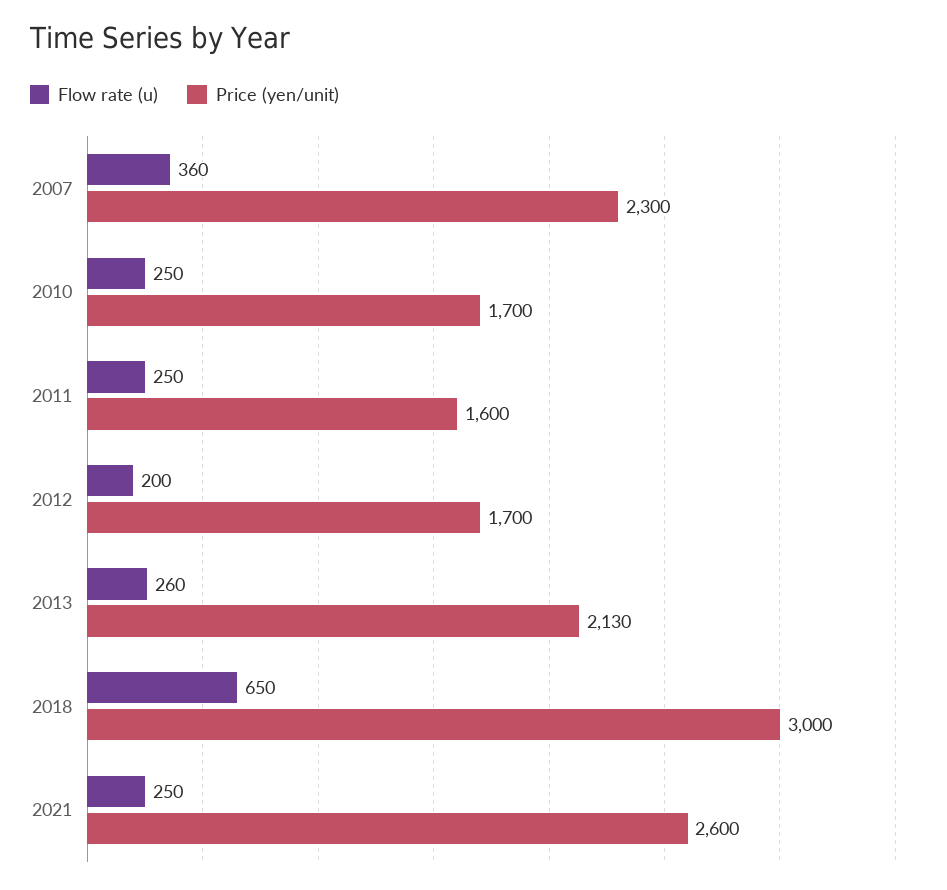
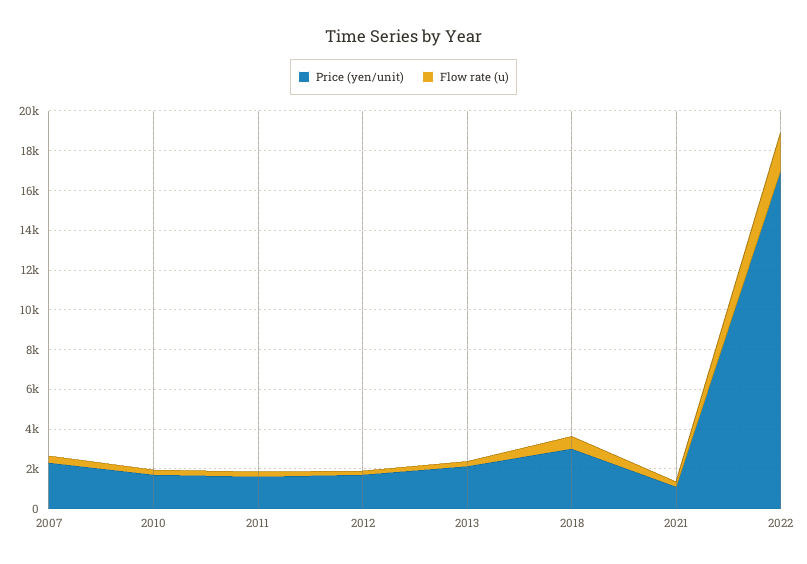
Price (yen/unit), 2021: 2600 -> 1000
Price (yen/unit), 2022: none -> 17000
Flow rate (u), 2022: none -> 2000

